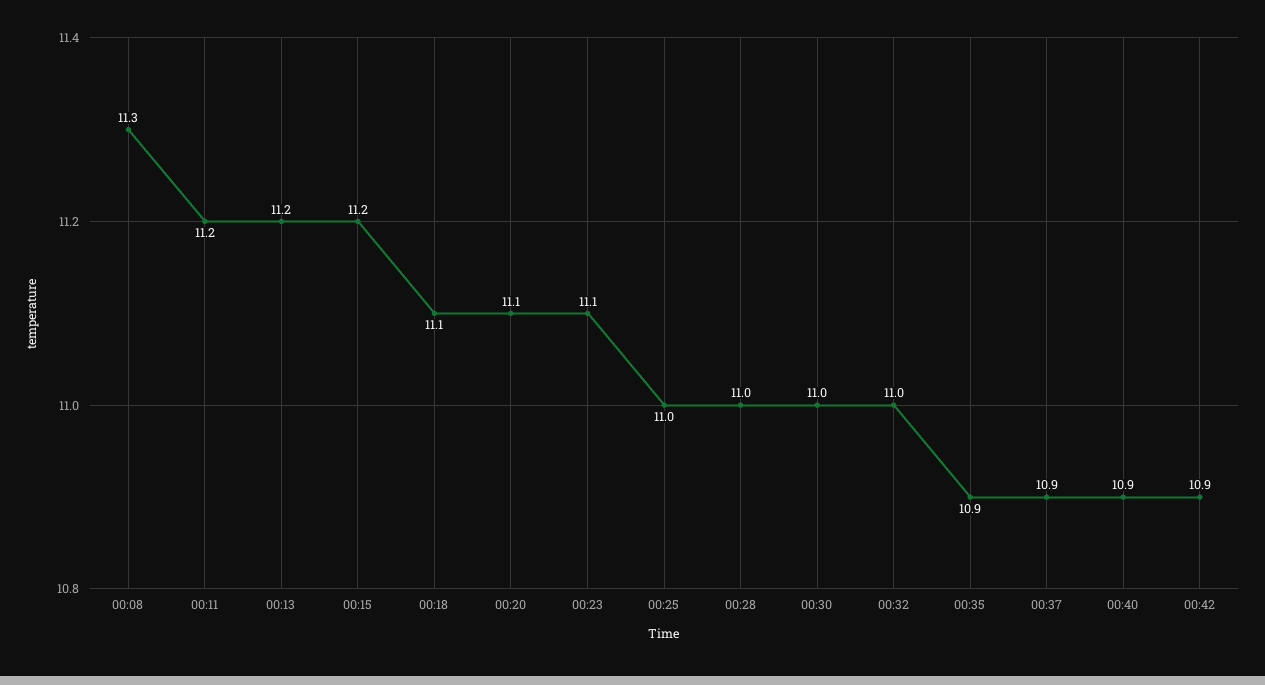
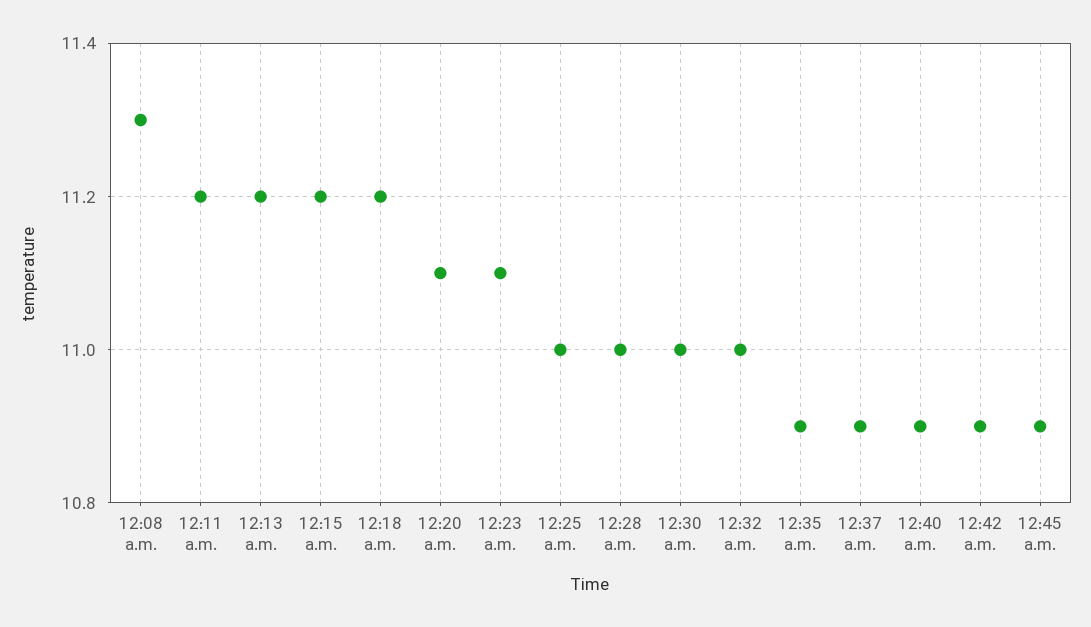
00:18: 11.1 -> 11.2
12:45 a.m.: none -> 10.9

